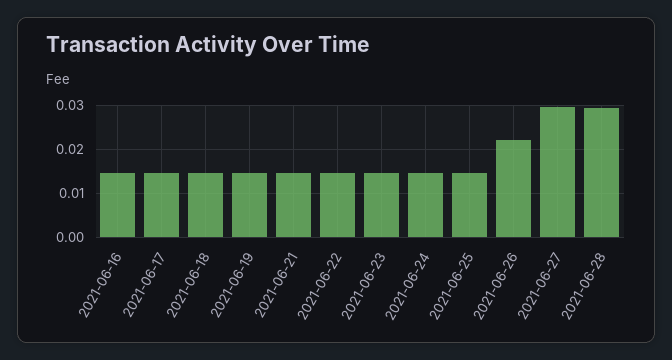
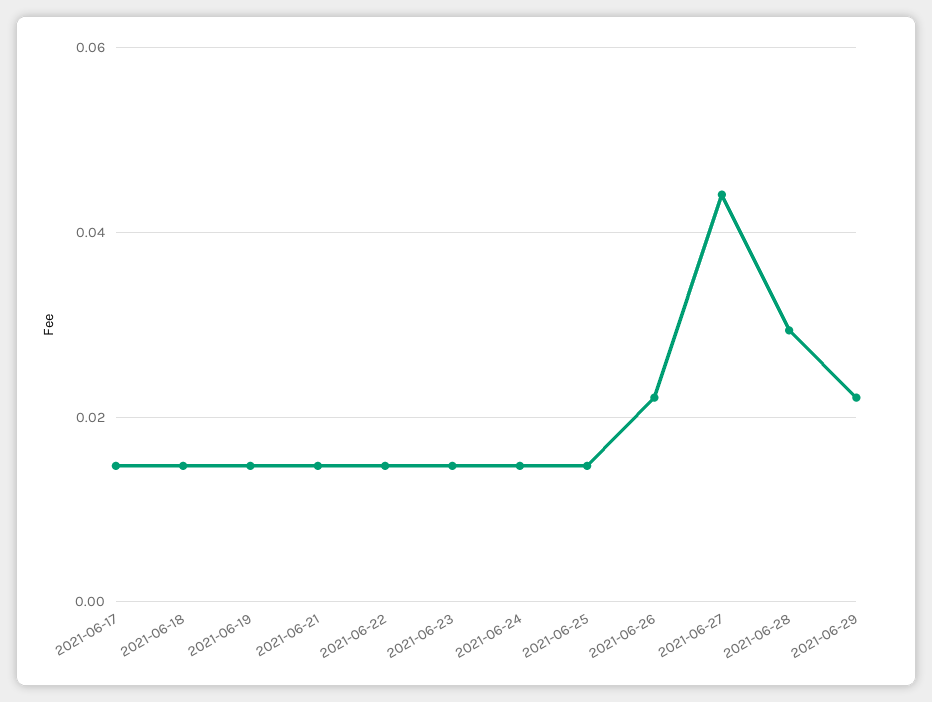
2021-06-16: 0.014 -> none
2021-06-27: 0.03 -> 0.044
2021-06-29: none -> 0.022

